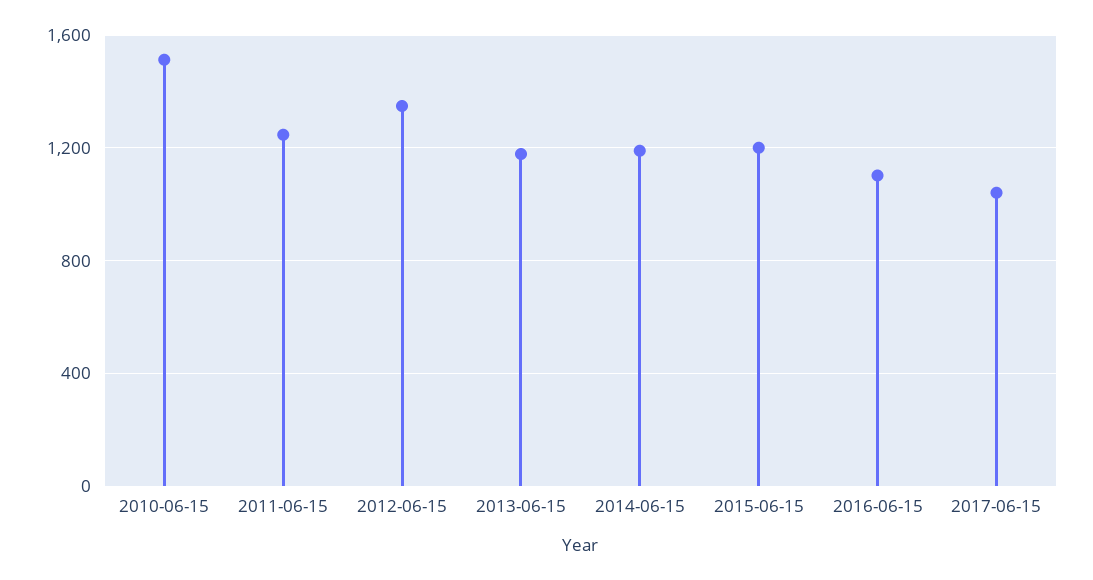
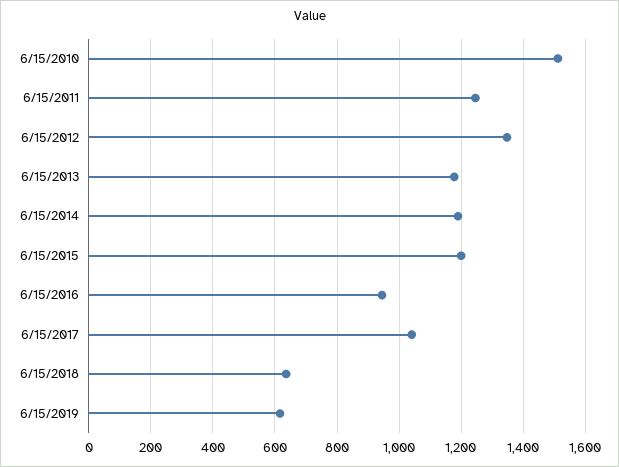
2016-06-15: 1100 -> 940
6/15/2018: none -> 640
6/15/2019: none -> 620

